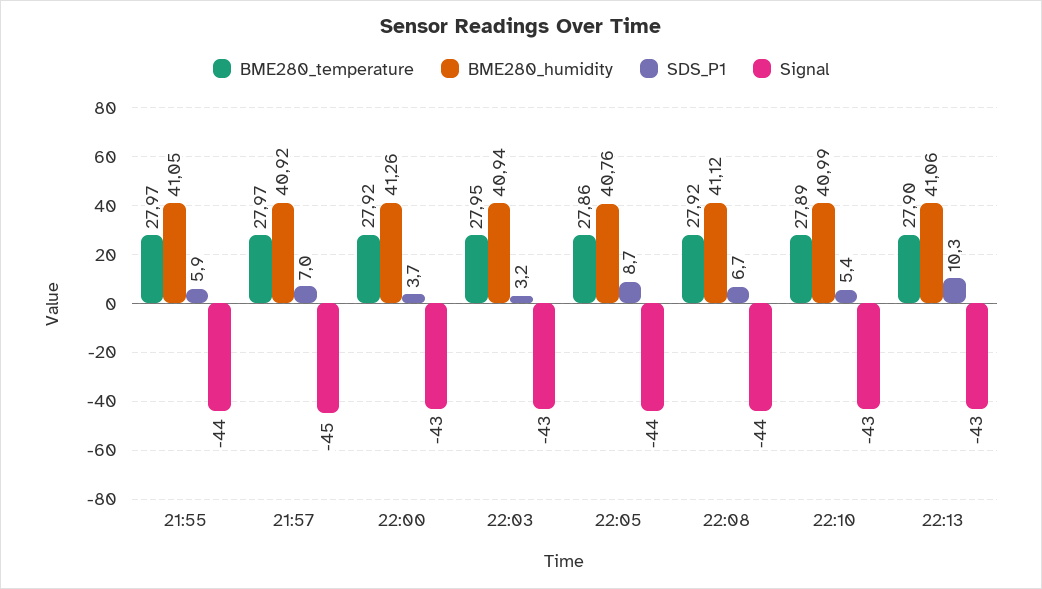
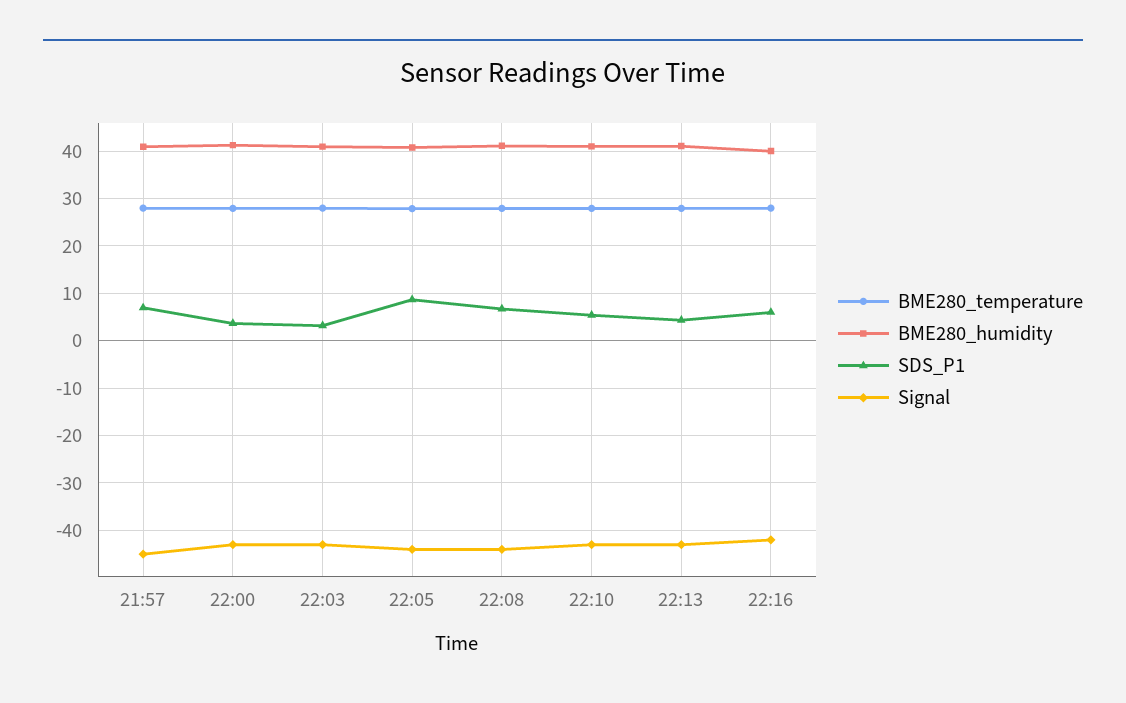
BME280_temperature, 21:55: 27.97 -> none
BME280_humidity, 21:55: 41.05 -> none
SDS_P1, 21:55: 5.9 -> none
Signal, 21:55: -44 -> none
SDS_P1, 22:13: 10.3 -> 4
BME280_temperature, 22:16: none -> 28
BME280_humidity, 22:16: none -> 40
SDS_P1, 22:16: none -> 6
Signal, 22:16: none -> -42

